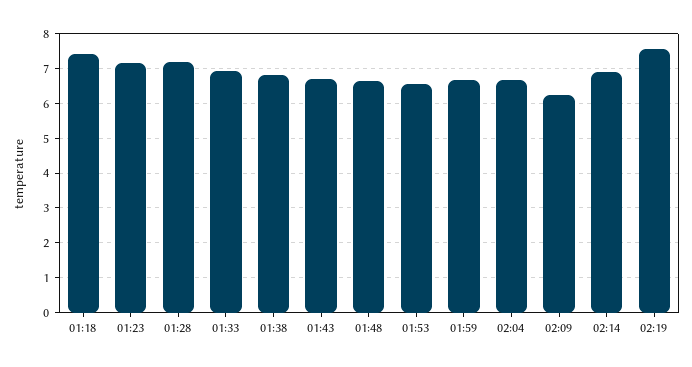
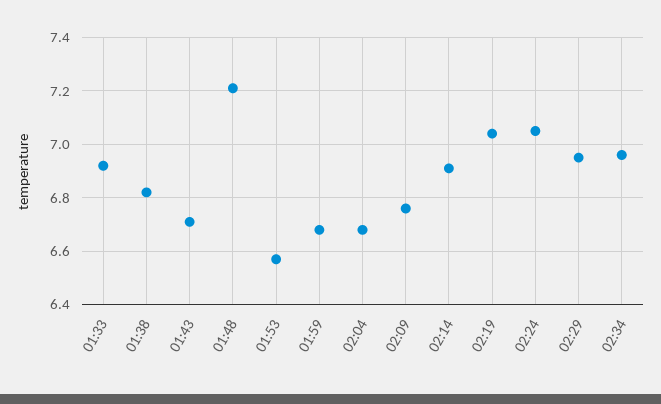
01:18: 7.4 -> none
01:23: 7.2 -> none
01:28: 7.2 -> none
01:48: 6.6 -> 7.2
02:09: 6.2 -> 6.75
02:19: 7.6 -> 7.05
02:24: none -> 7.05
02:29: none -> 6.95
02:34: none -> 6.95

